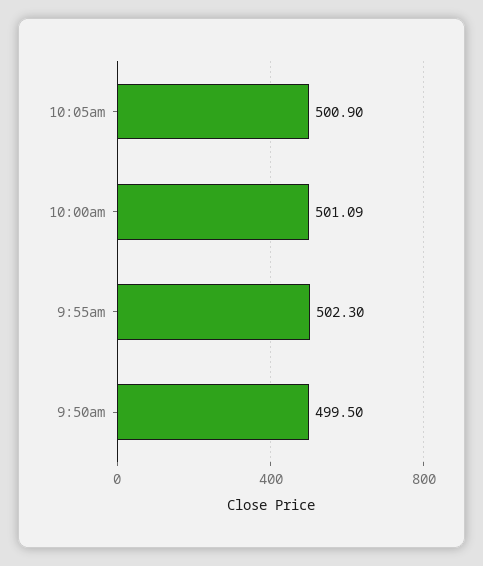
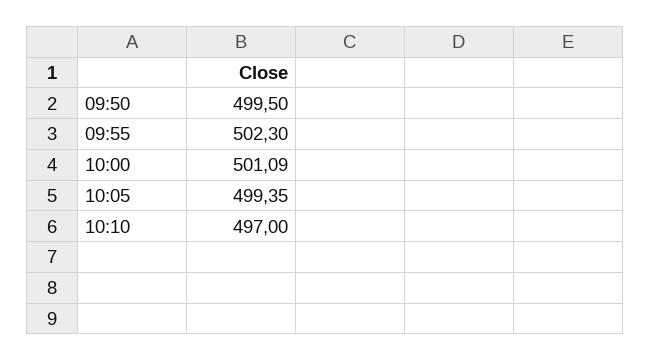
10:05am: 500.9 -> 499.35
10:10: none -> 497

